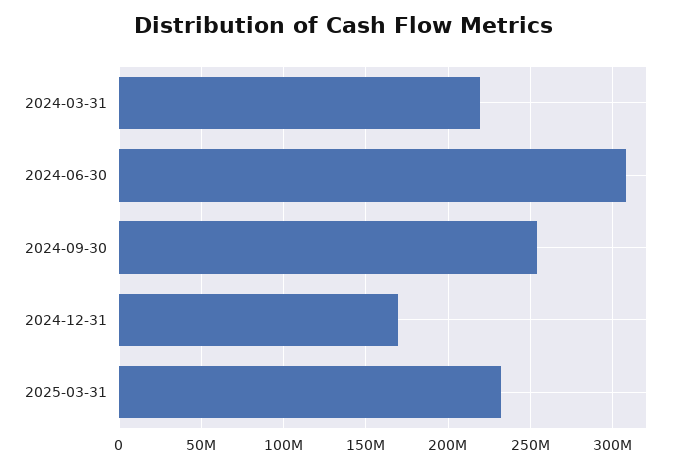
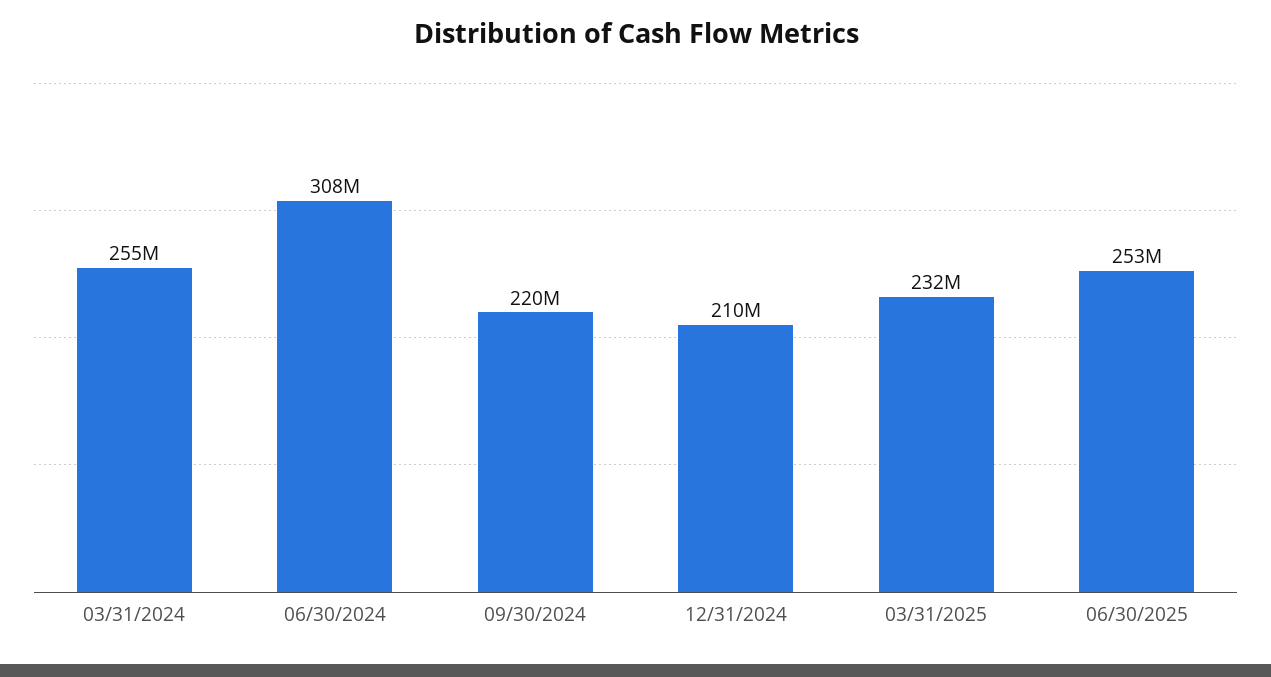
2024-03-31: 220000000 -> 255000000
2024-09-30: 255000000 -> 220000000
2024-12-31: 170000000 -> 210000000
06/30/2025: none -> 253000000

